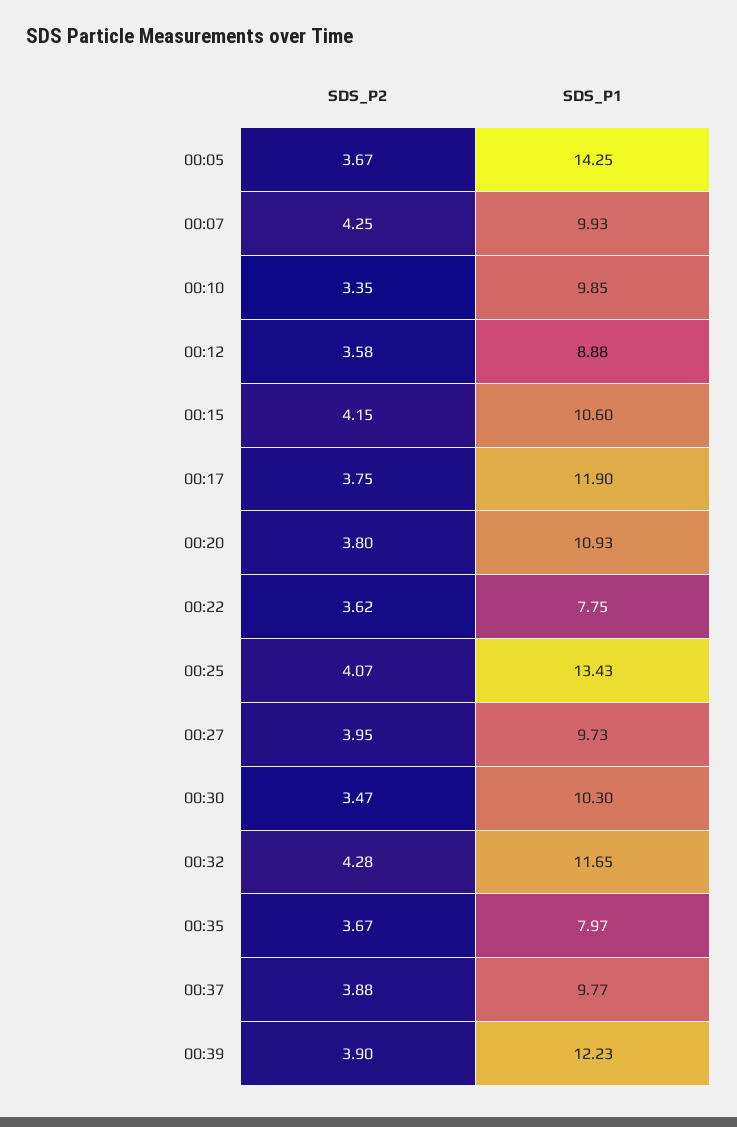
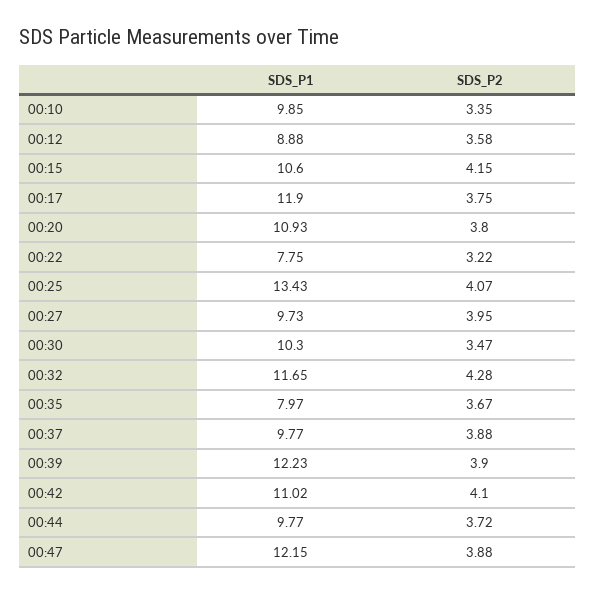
SDS_P2, 00:05: 3.67 -> none
SDS_P1, 00:05: 14.25 -> none
SDS_P2, 00:07: 4.25 -> none
SDS_P1, 00:07: 9.93 -> none
SDS_P2, 00:22: 3.62 -> 3.22
SDS_P1, 00:42: none -> 11.02
SDS_P2, 00:42: none -> 4.1
SDS_P1, 00:44: none -> 9.77
SDS_P2, 00:44: none -> 3.72
SDS_P1, 00:47: none -> 12.15
SDS_P2, 00:47: none -> 3.88

